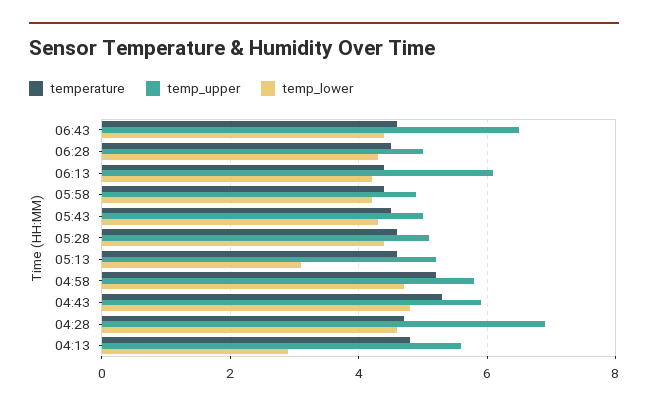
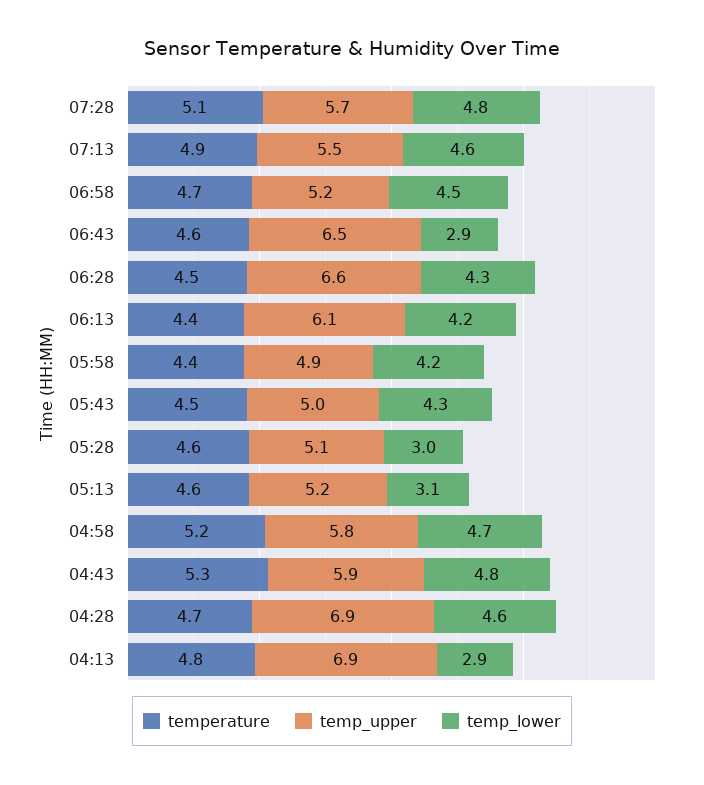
temp_lower, 06:43: 4.5 -> 2.9
temp_upper, 06:28: 5 -> 6.6
temp_lower, 05:28: 4.5 -> 3
temp_upper, 04:13: 5.5 -> 6.9
temperature, 07:28: none -> 5.1
temp_upper, 07:28: none -> 5.7
temp_lower, 07:28: none -> 4.8
temperature, 07:13: none -> 4.9
temp_upper, 07:13: none -> 5.5
temp_lower, 07:13: none -> 4.6
temperature, 06:58: none -> 4.7
temp_upper, 06:58: none -> 5.2
temp_lower, 06:58: none -> 4.5

